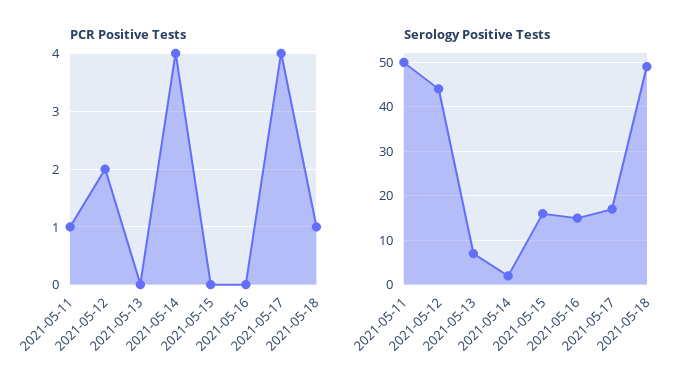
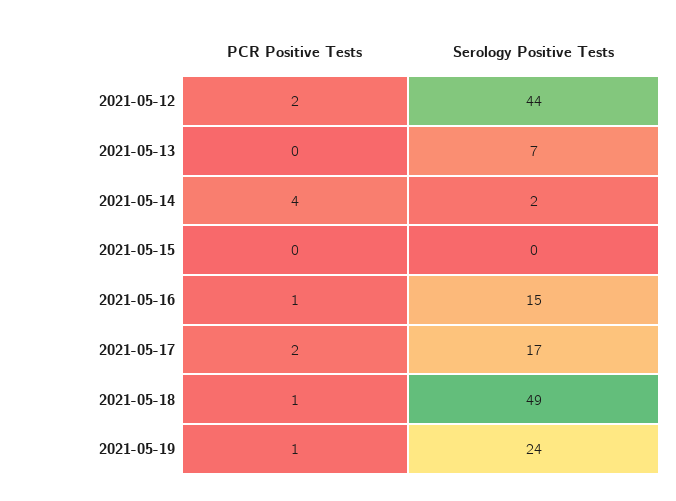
PCR Positive Tests, 2021-05-11: 1 -> none
PCR Positive Tests, 2021-05-16: 0 -> 1
PCR Positive Tests, 2021-05-17: 4 -> 2
Serology Positive Tests, 2021-05-11: 50 -> none
Serology Positive Tests, 2021-05-15: 15 -> 0
PCR Positive Tests, 2021-05-19: none -> 1
Serology Positive Tests, 2021-05-19: none -> 24

